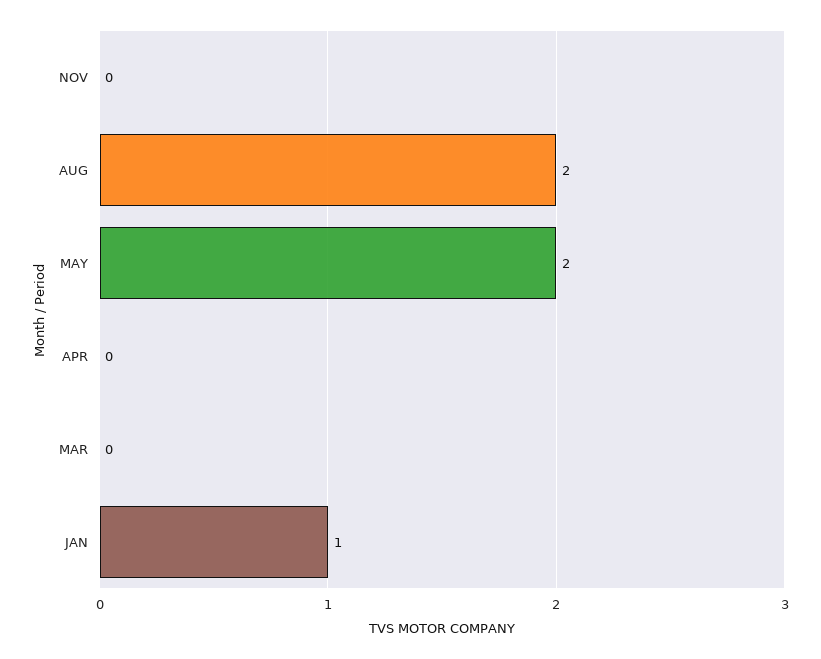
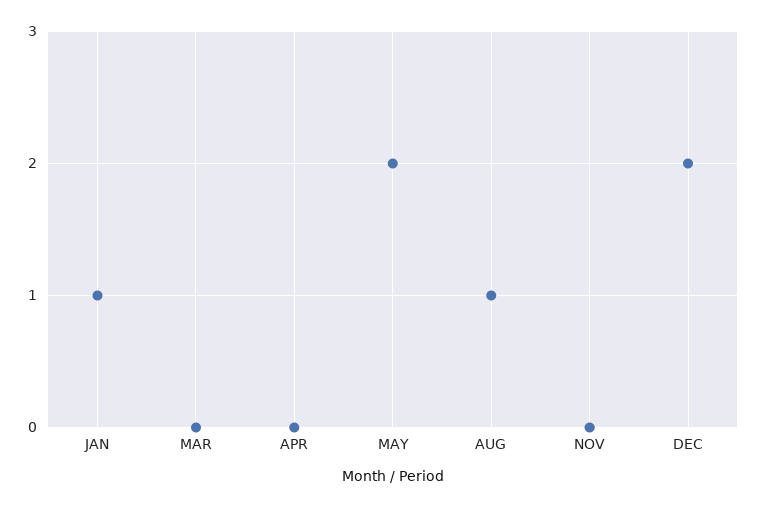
AUG: 2 -> 1
DEC: none -> 2

